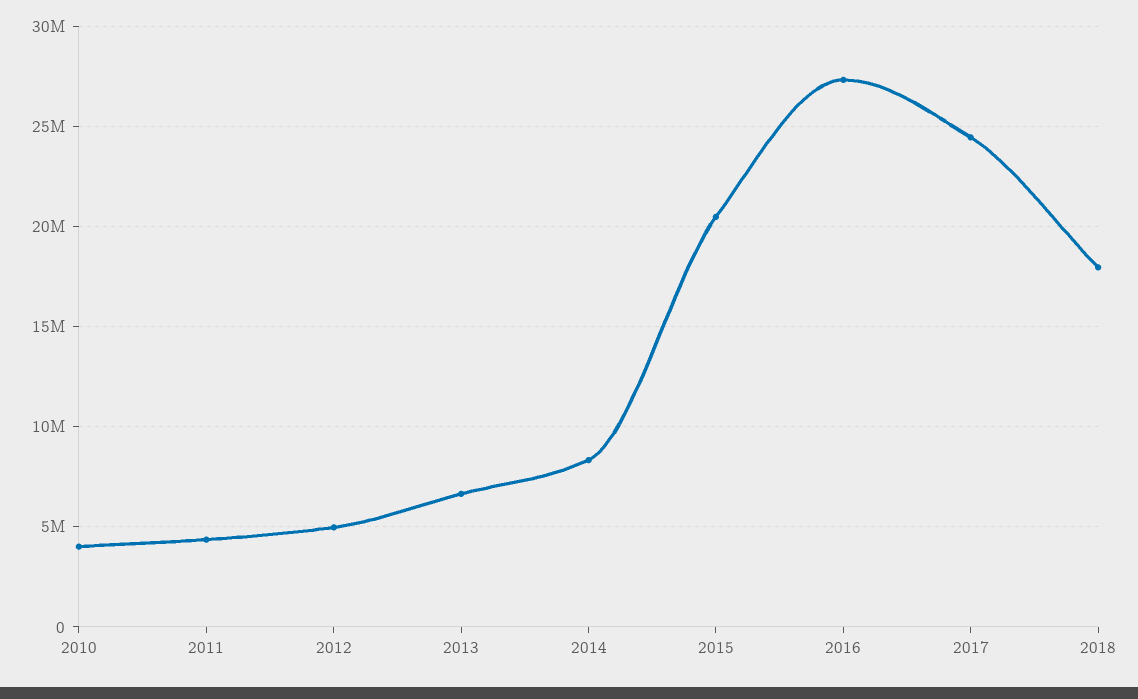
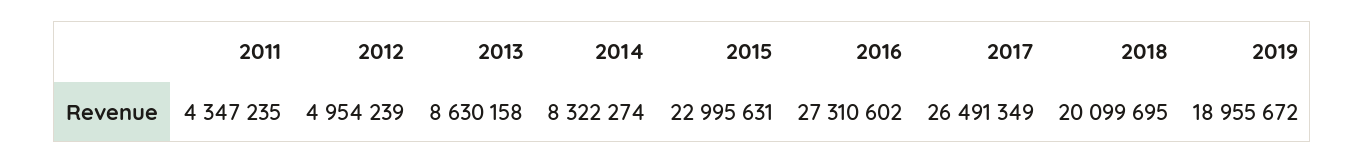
2010: 4000000 -> none
2013: 6500000 -> 8630158
2015: 20500000 -> 22995631
2017: 24500000 -> 26491349
2018: 18000000 -> 20099695
2019: none -> 18955672

